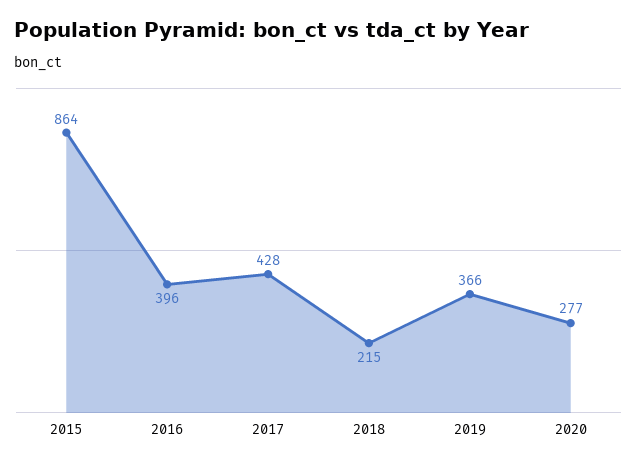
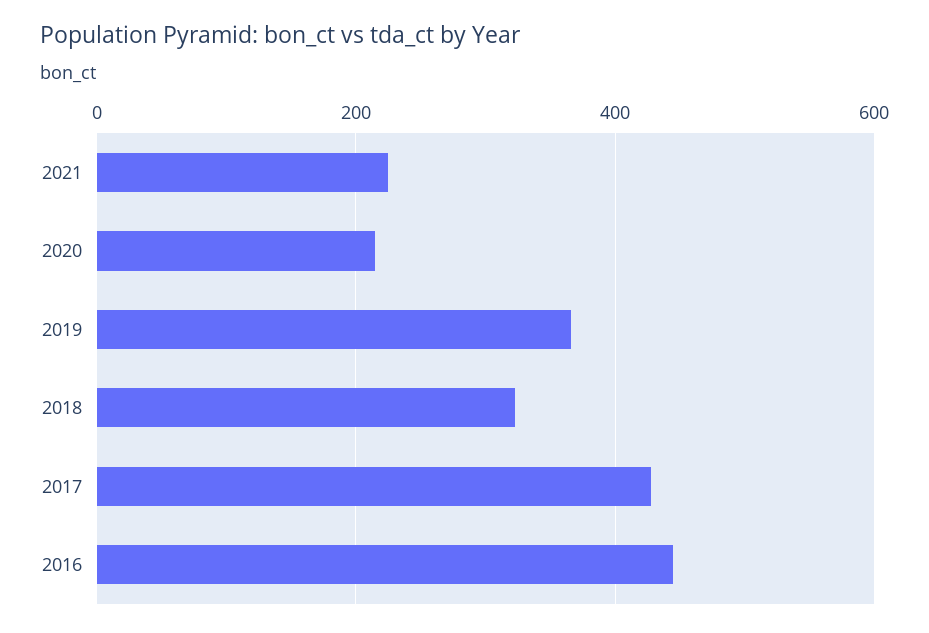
2015: 864 -> none
2016: 396 -> 440
2018: 215 -> 320
2020: 277 -> 220
2021: none -> 220

